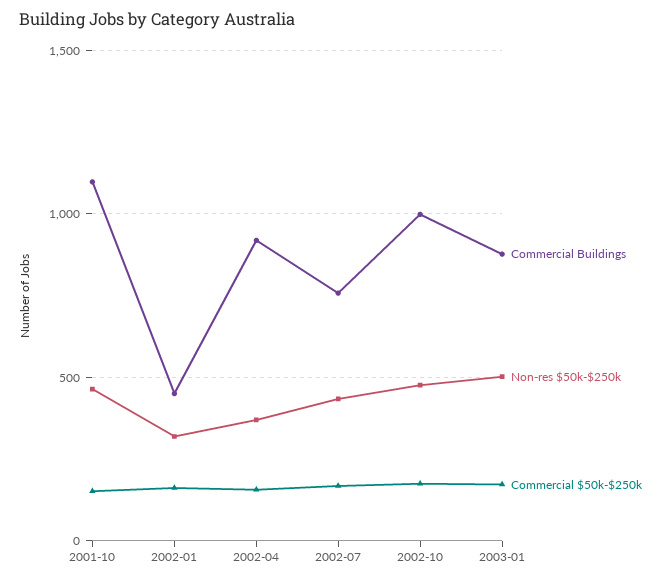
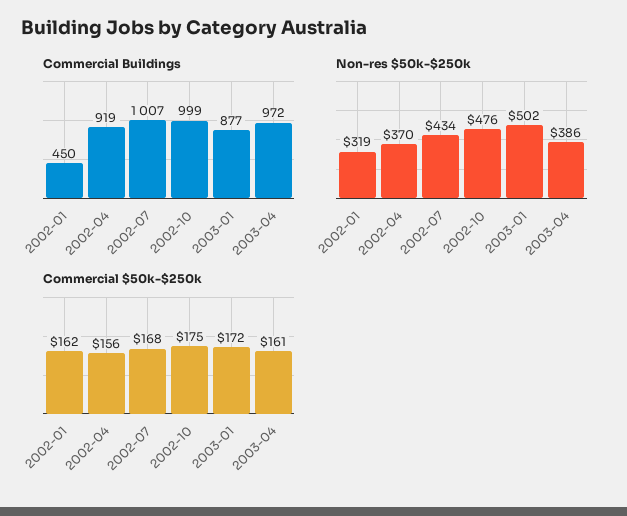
Commercial Buildings, 2001-10: 1100 -> none
Non-res $50k-$250k, 2001-10: 450 -> none
Commercial $50k-$250k, 2001-10: 150 -> none
Commercial Buildings, 2002-07: 750 -> 1007
Commercial Buildings, 2003-04: none -> 972
Non-res $50k-$250k, 2003-04: none -> 386
Commercial $50k-$250k, 2003-04: none -> 161

